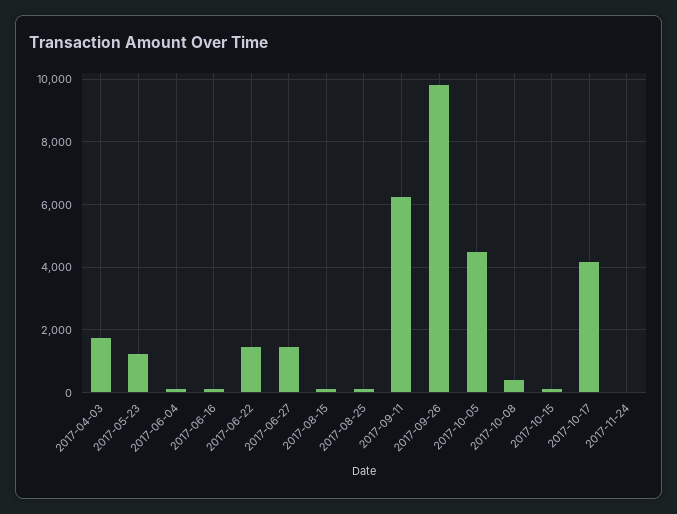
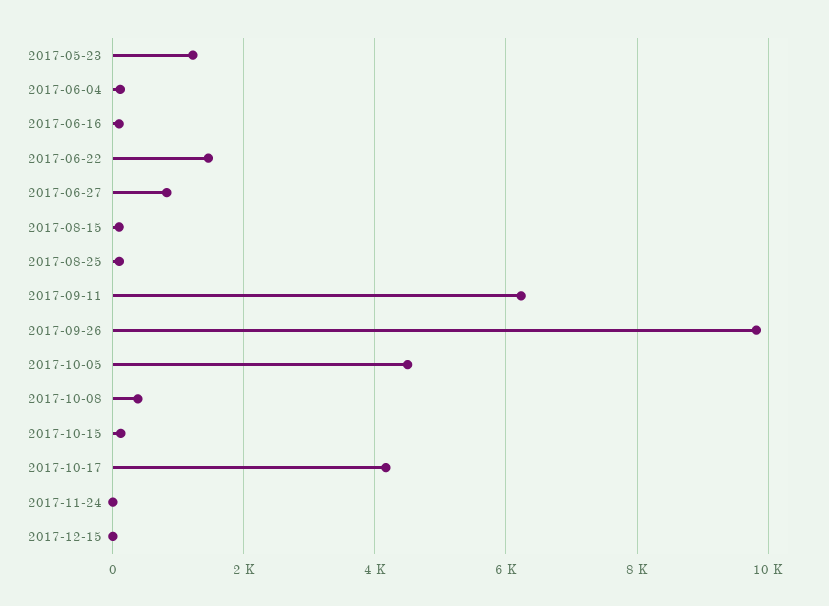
2017-04-03: 1800 -> none
2017-06-27: 1400 -> 800
2017-12-15: none -> 0

